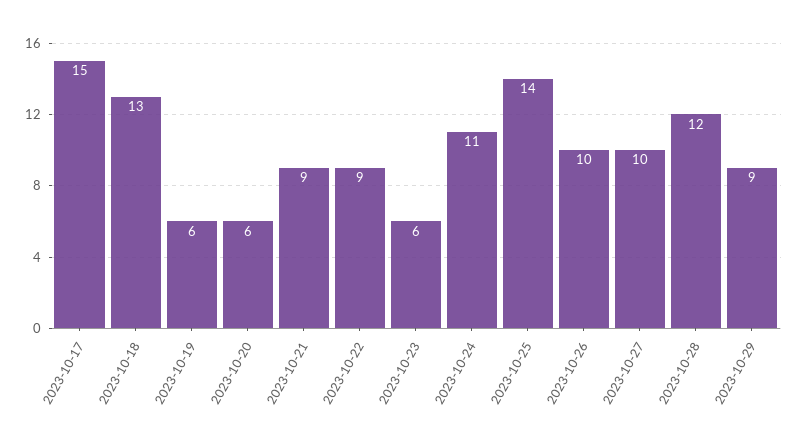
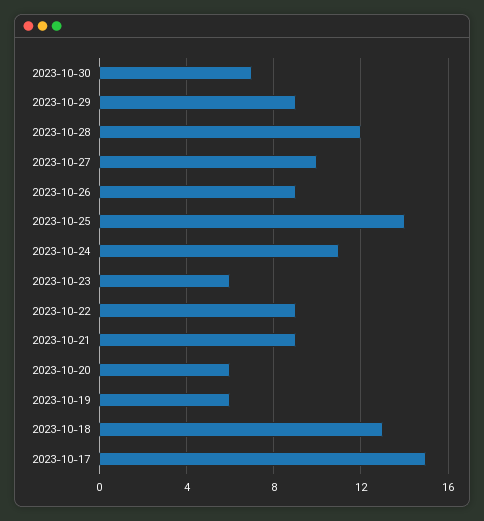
2023-10-26: 10 -> 9
2023-10-30: none -> 7

